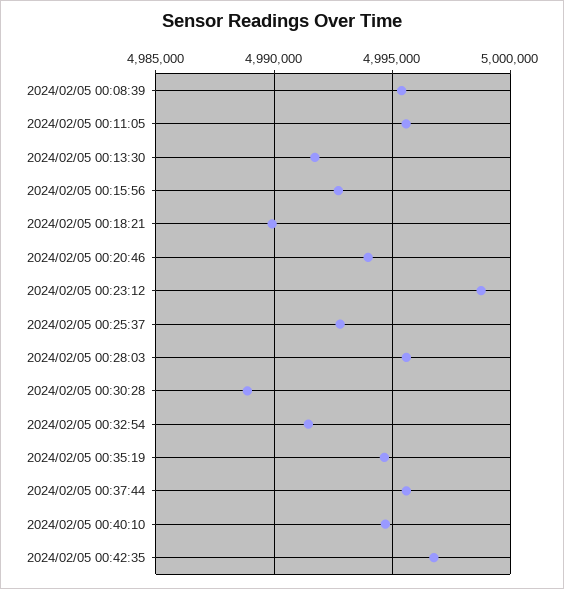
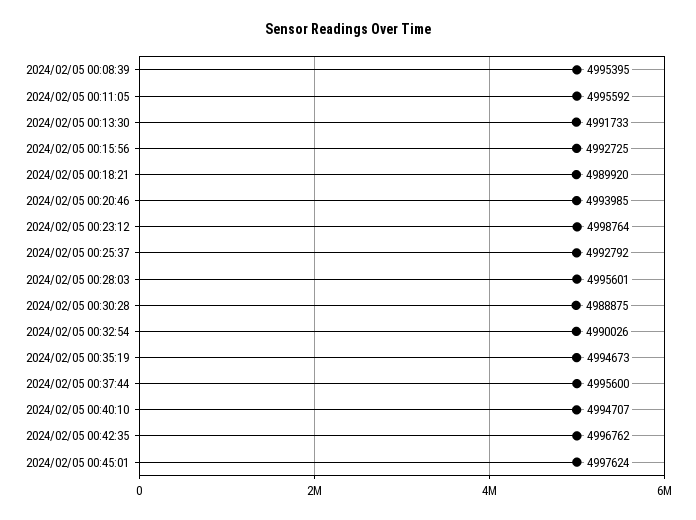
2024/02/05 00:32:54: 4991500 -> 4990026
2024/02/05 00:45:01: none -> 4997624

